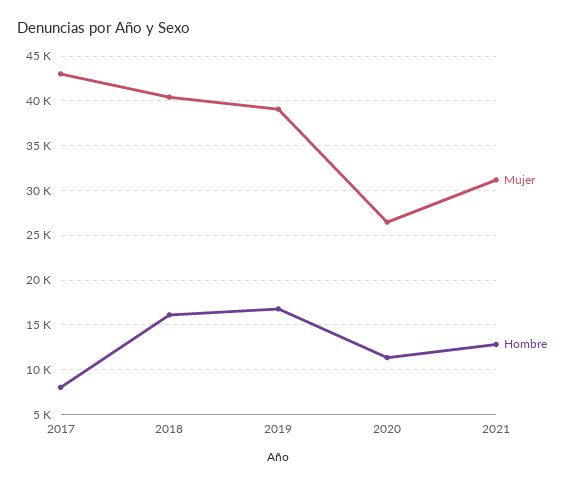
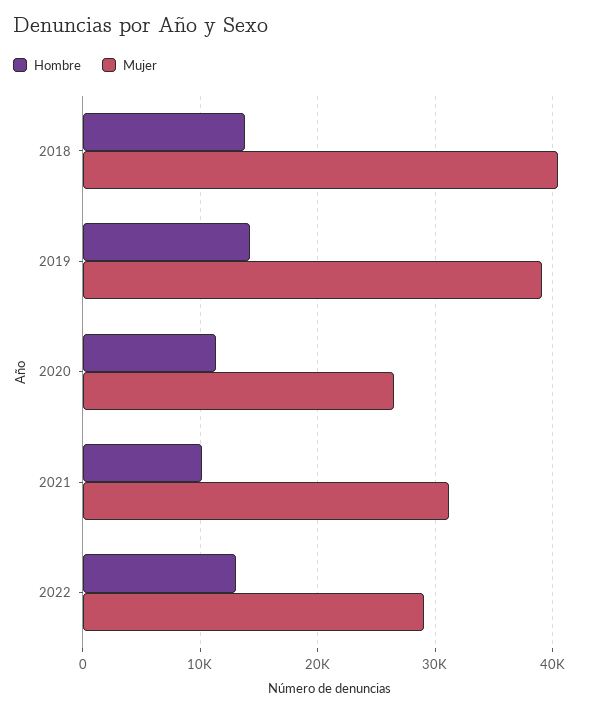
Mujer, 2017: 43000 -> none
Hombre, 2017: 8000 -> none
Hombre, 2018: 16000 -> 14000
Hombre, 2019: 17000 -> 14000
Hombre, 2021: 13000 -> 10000
Hombre, 2022: none -> 13000
Mujer, 2022: none -> 29000

